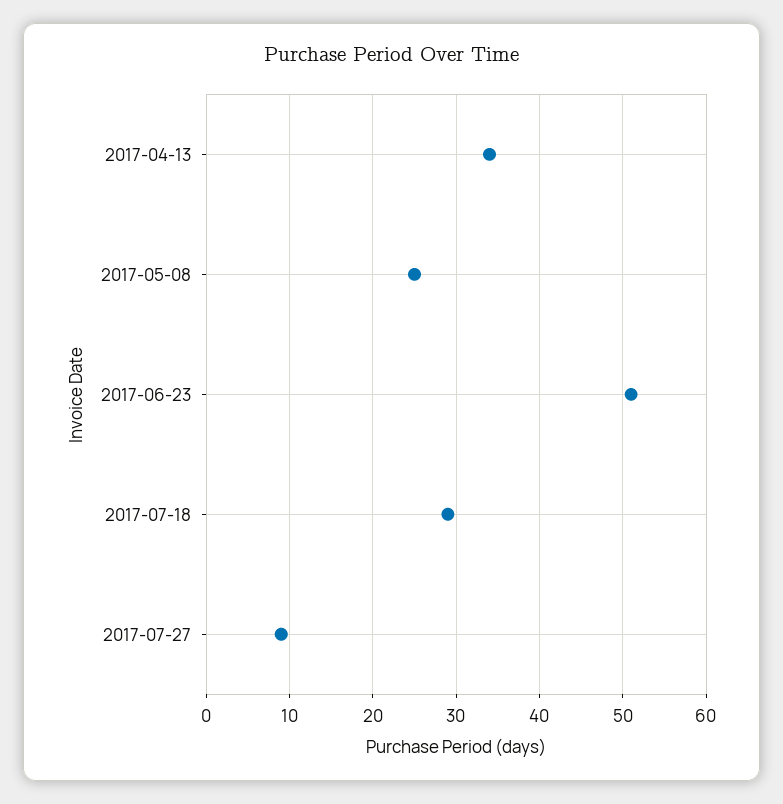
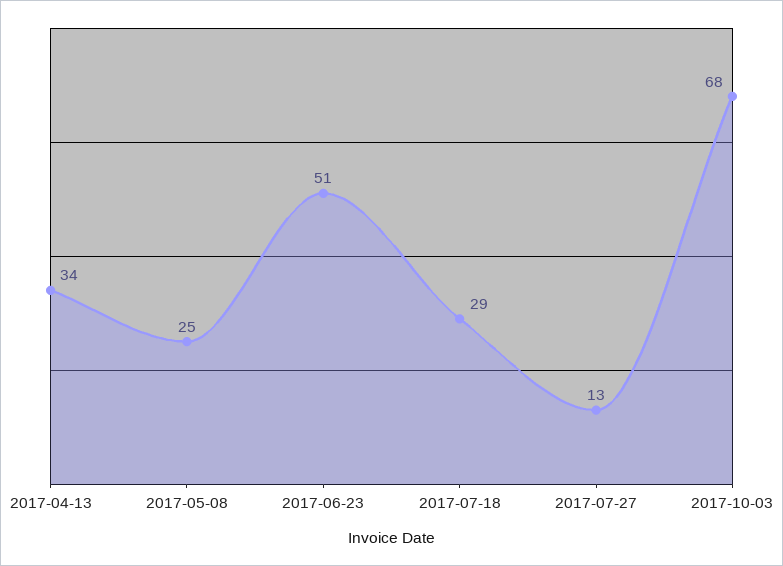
2017-07-27: 9 -> 13
2017-10-03: none -> 68

